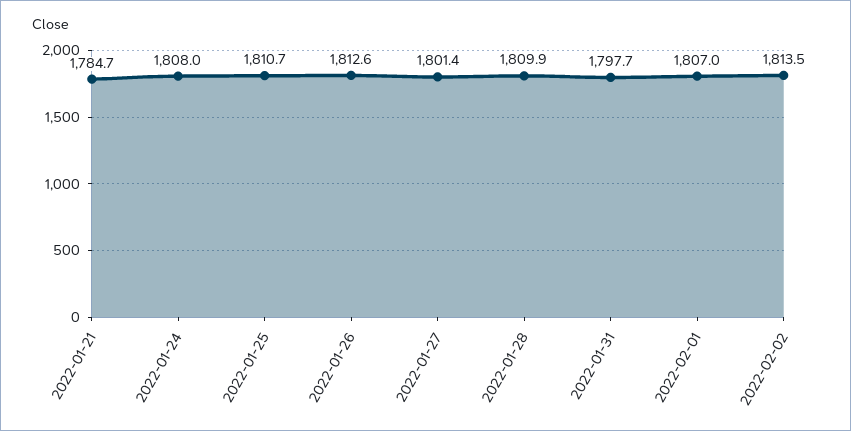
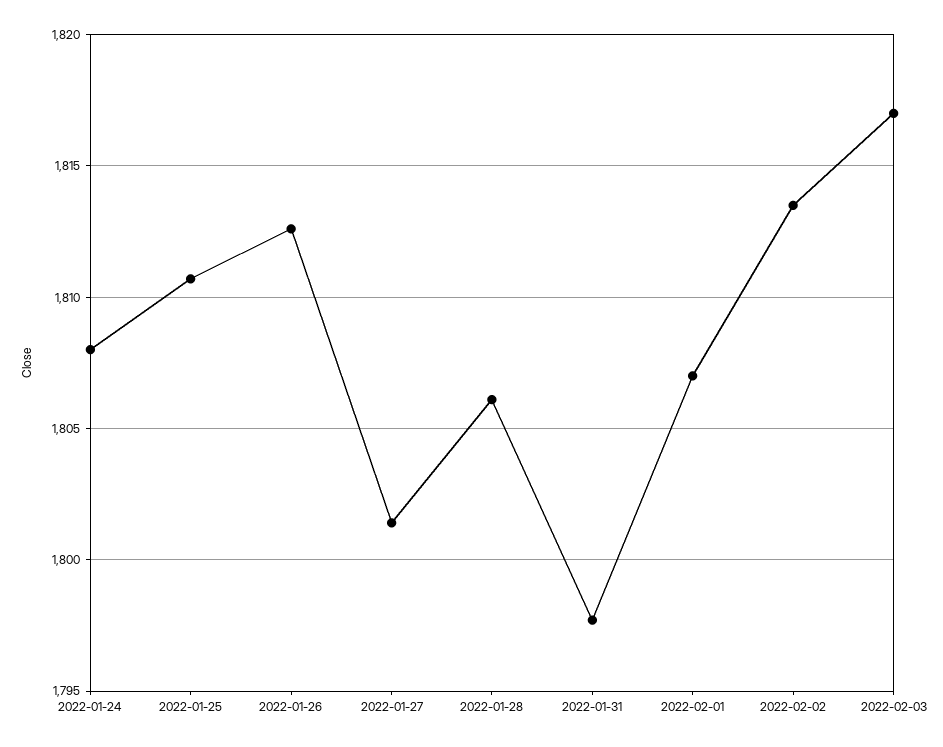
2022-01-21: 1784.7 -> none
2022-01-28: 1809.9 -> 1806
2022-02-03: none -> 1817

